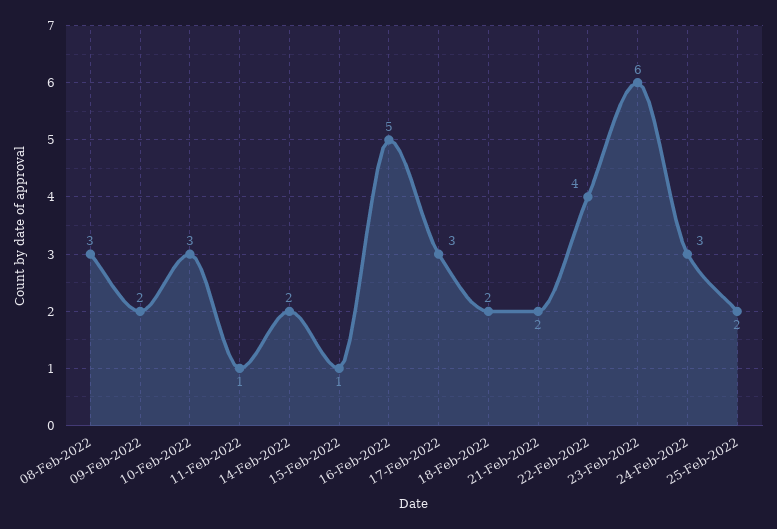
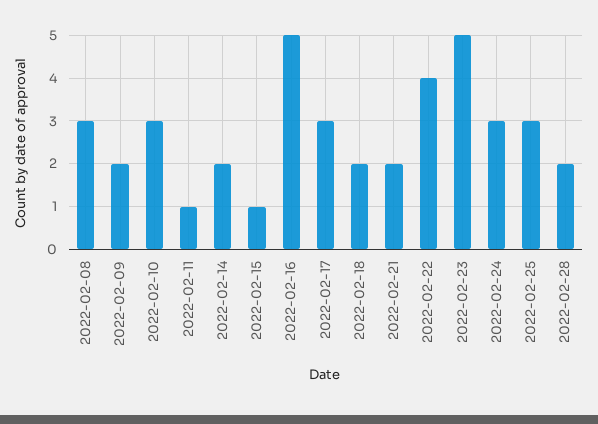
23-Feb-2022: 6 -> 5
25-Feb-2022: 2 -> 3
2022-02-28: none -> 2

